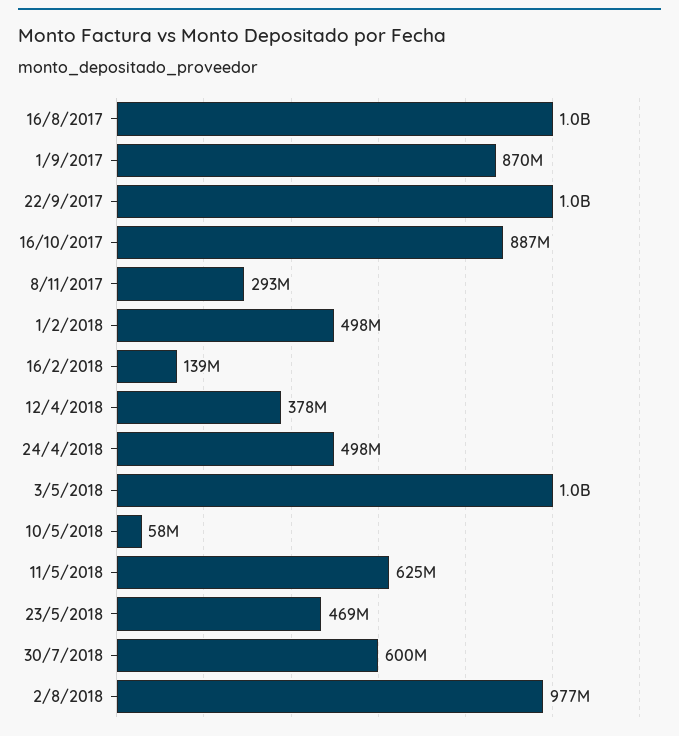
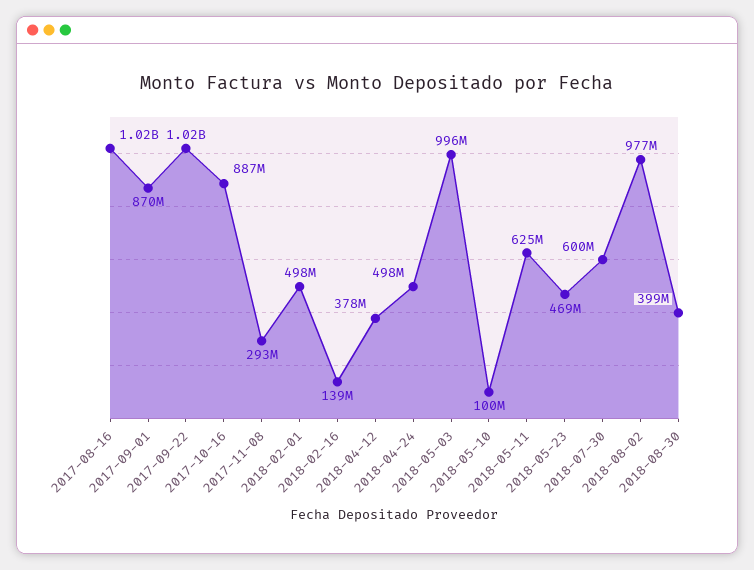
10/5/2018: 58000000 -> 100000000
2018-08-30: none -> 399000000

